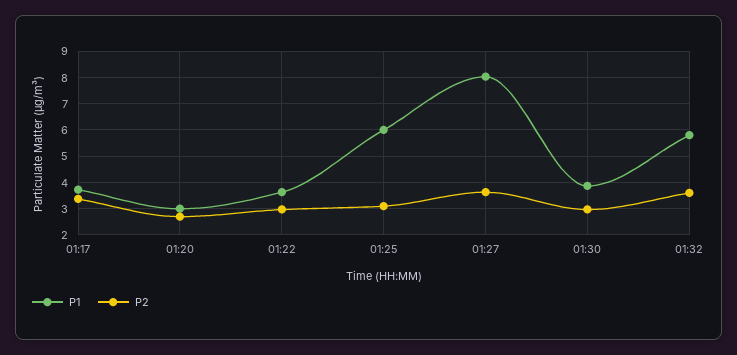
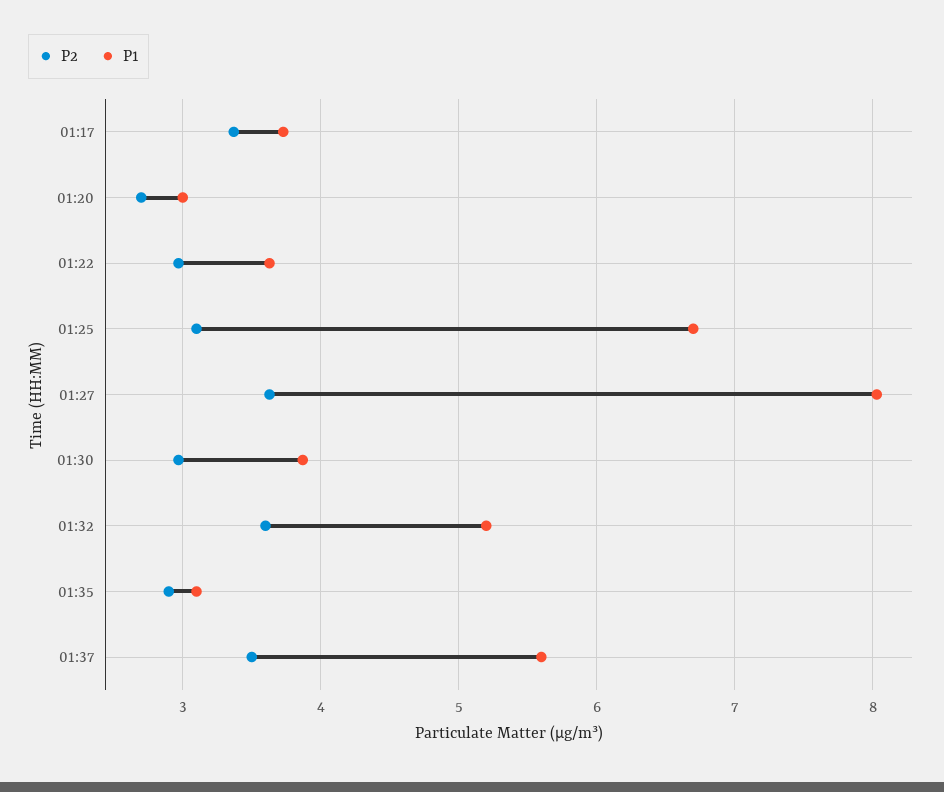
P1, 01:25: 6 -> 6.7
P1, 01:32: 5.75 -> 5.2
P2, 01:35: none -> 2.9
P1, 01:35: none -> 3.1
P2, 01:37: none -> 3.5
P1, 01:37: none -> 5.6

